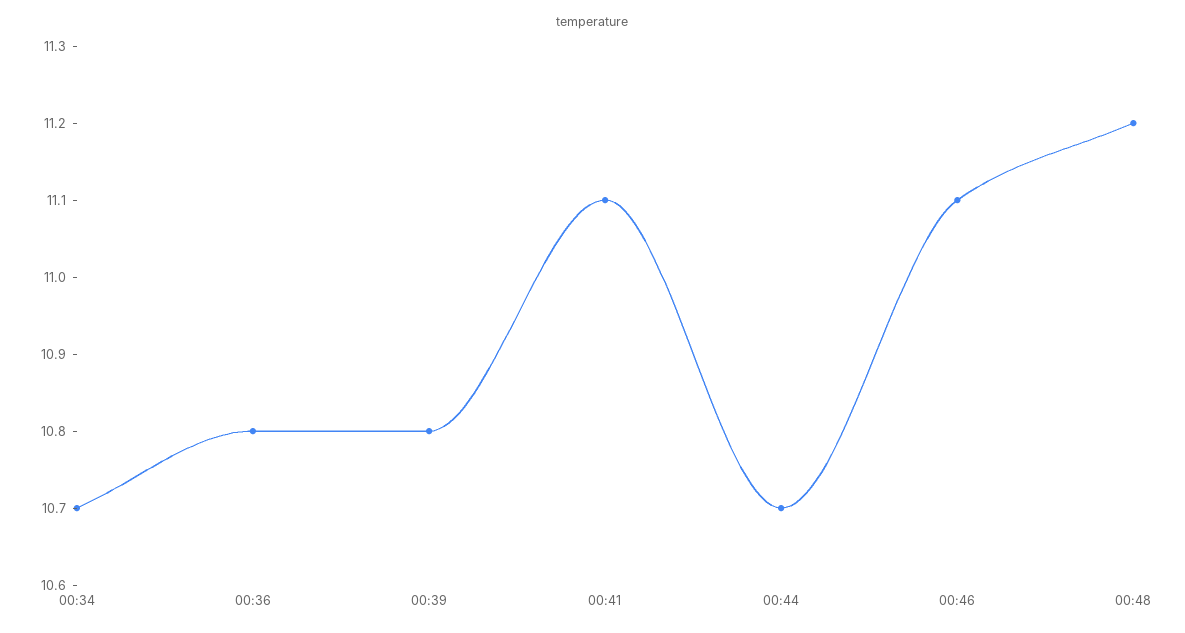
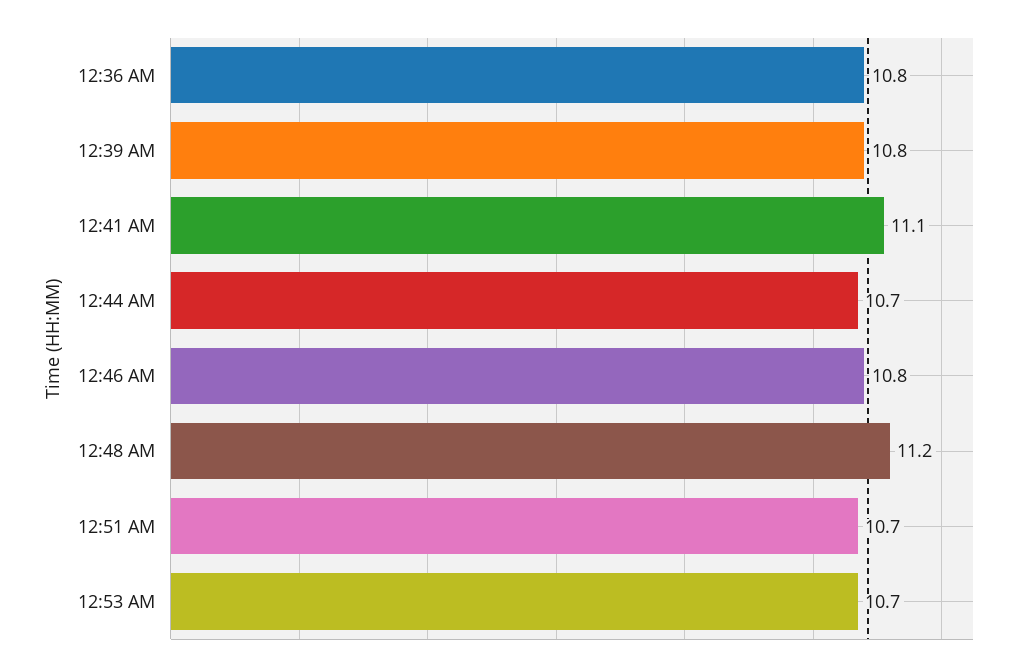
00:34: 10.7 -> none
00:46: 11.1 -> 10.8
12:51 AM: none -> 10.7
12:53 AM: none -> 10.7

